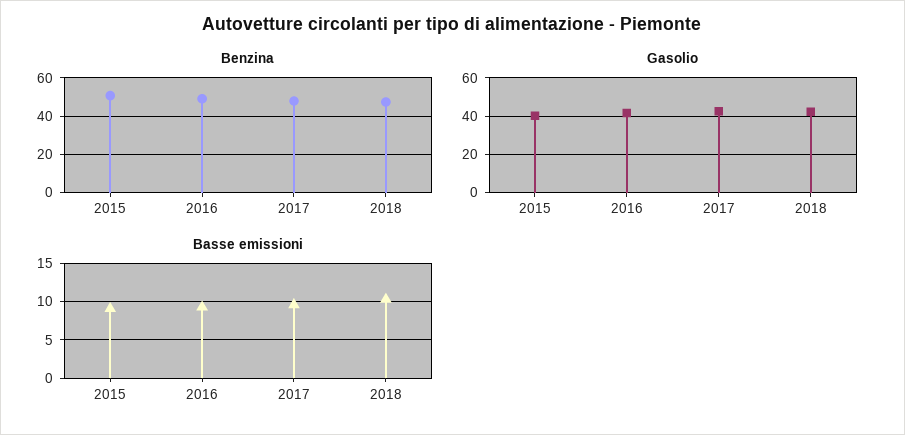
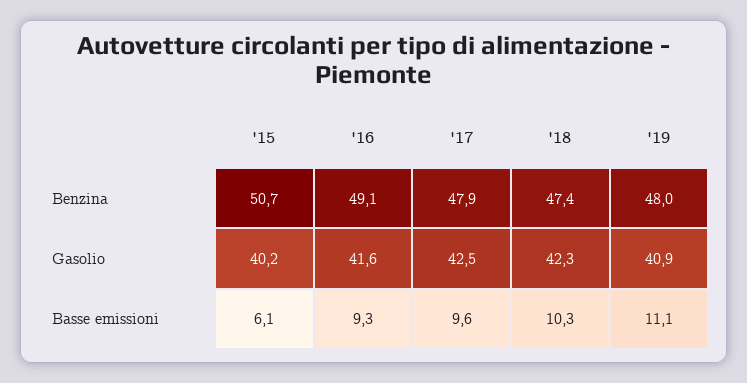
Basse emissioni, 2015: 9 -> 6.1
Benzina, '19: none -> 48
Gasolio, '19: none -> 40.9
Basse emissioni, '19: none -> 11.1

